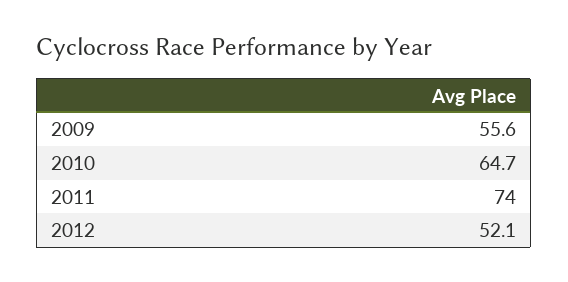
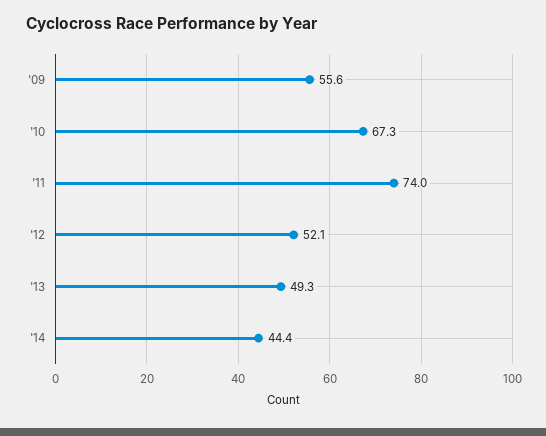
2010: 64.7 -> 67.3
'13: none -> 49.3
'14: none -> 44.4

